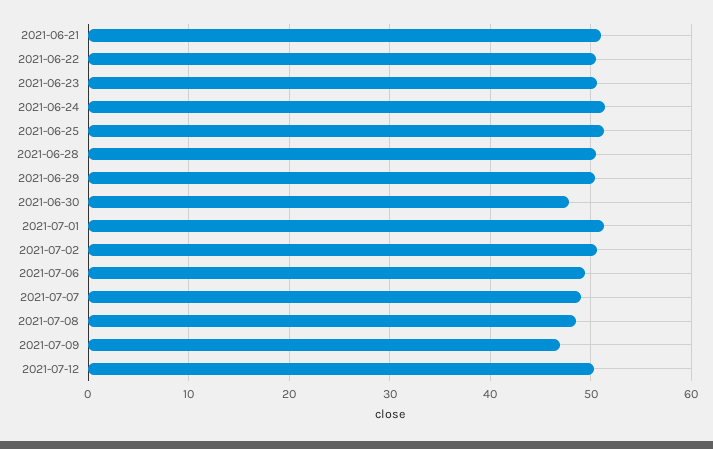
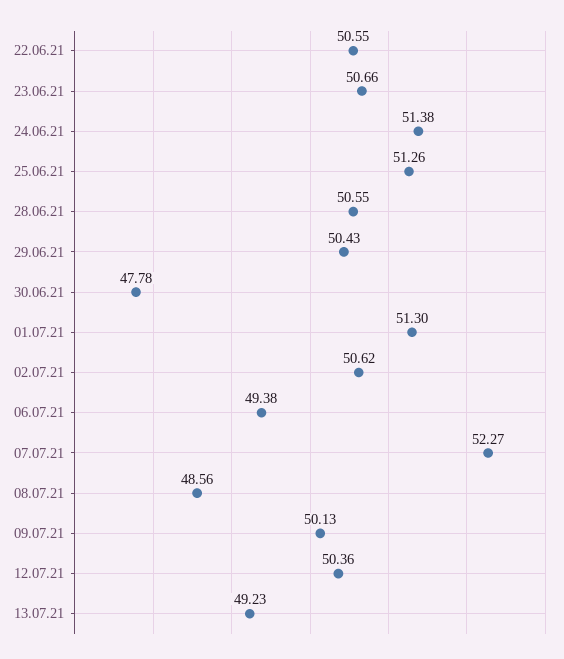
2021-06-21: 51 -> none
2021-07-07: 49 -> 52.27
2021-07-09: 47 -> 50.13
13.07.21: none -> 49.23

